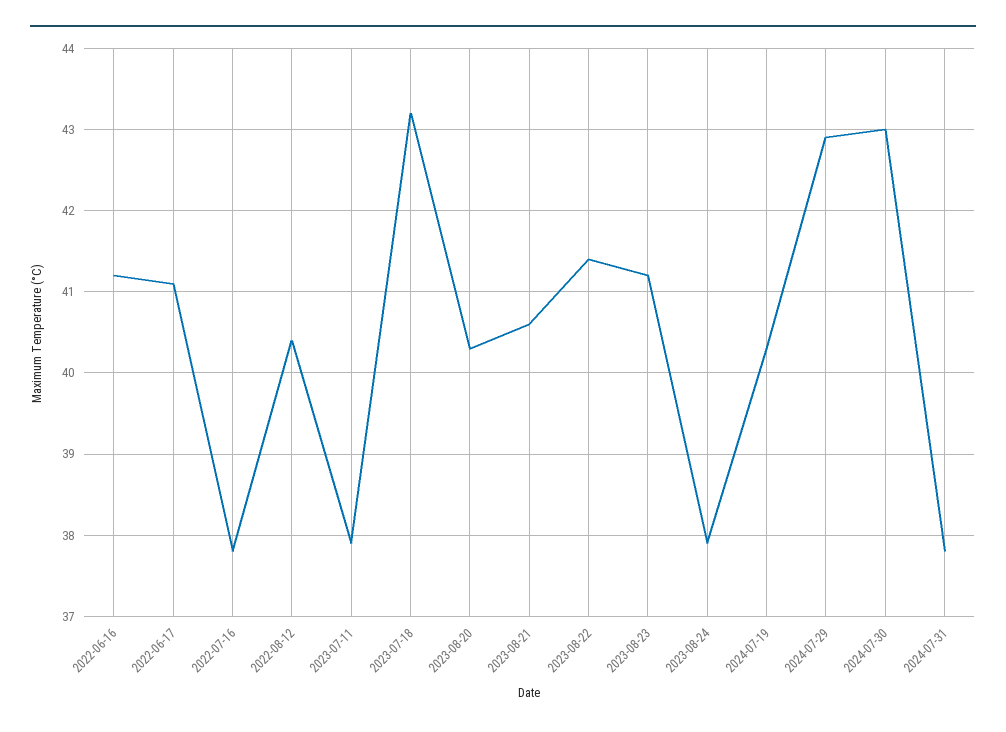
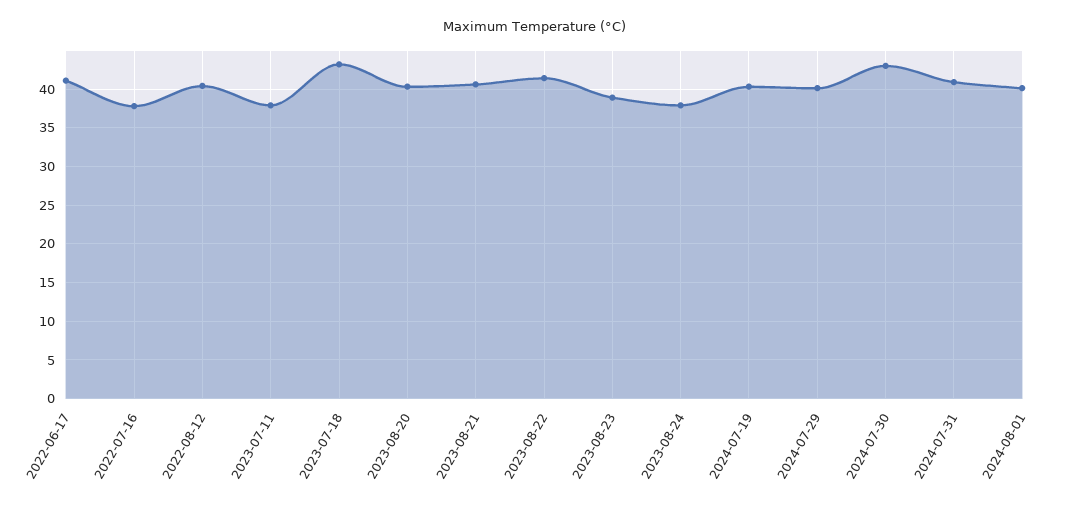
2022-06-16: 41.2 -> none
2023-08-23: 41.2 -> 39
2024-07-29: 42.9 -> 40
2024-07-31: 37.8 -> 41
2024-08-01: none -> 40

